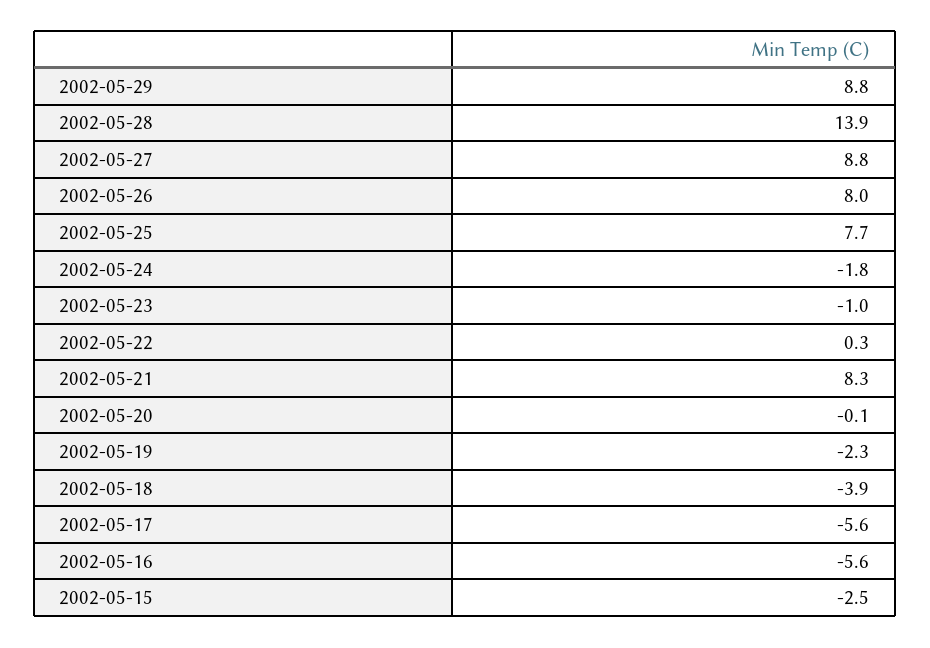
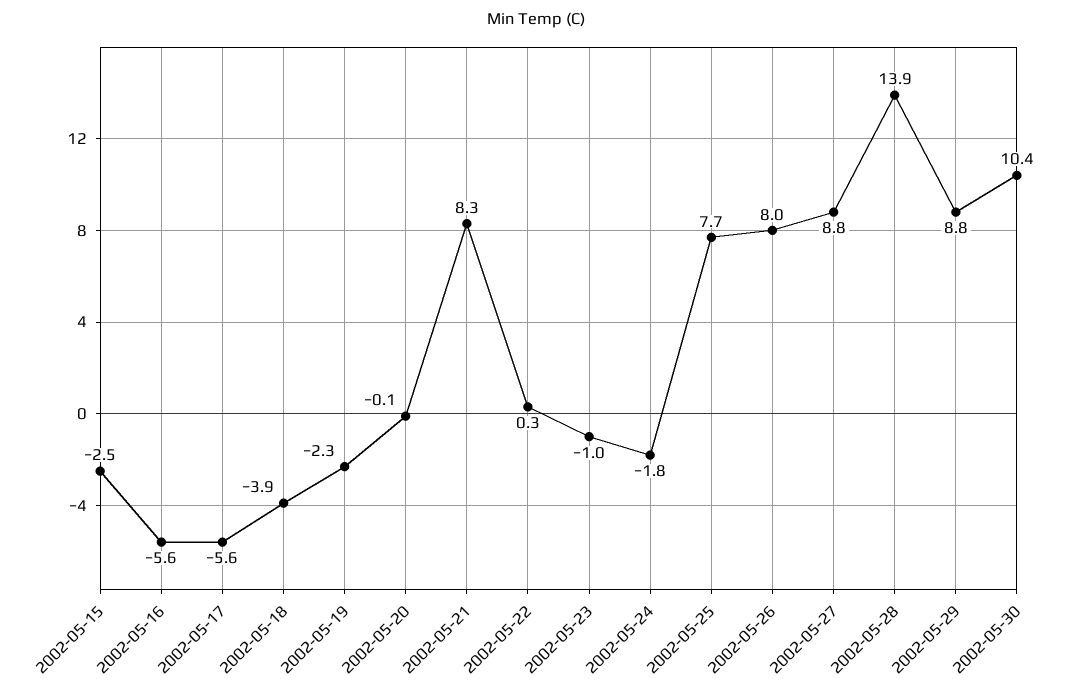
2002-05-30: none -> 10.4

